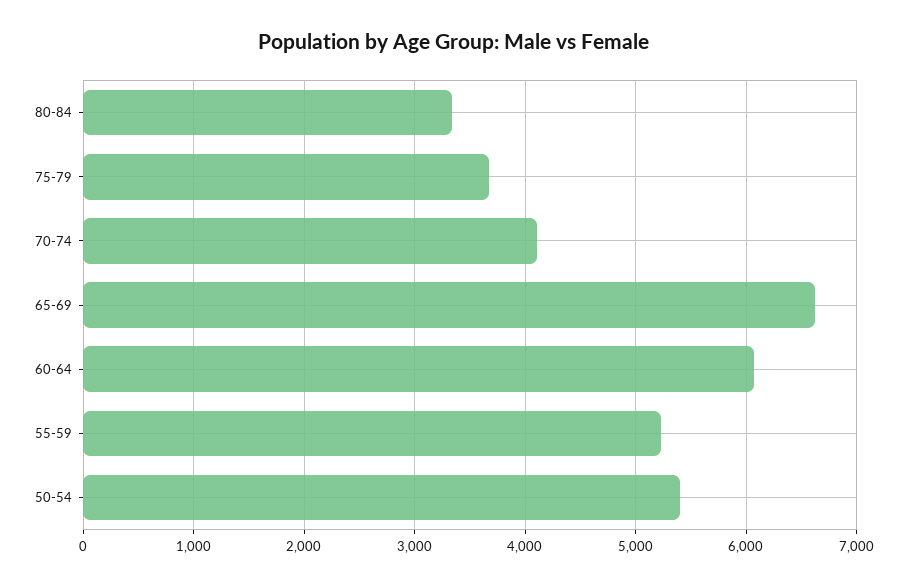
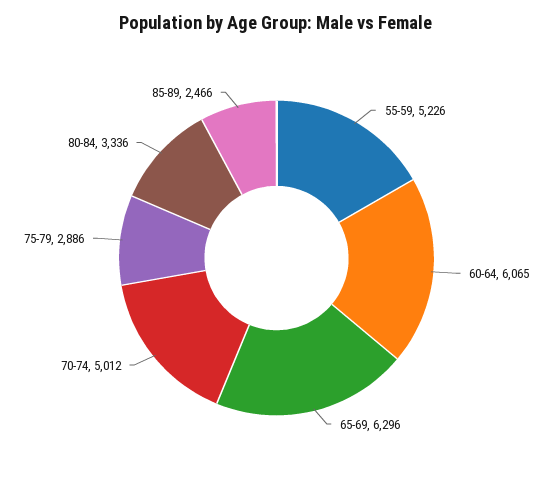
75-79: 3700 -> 2886
70-74: 4100 -> 5012
65-69: 6600 -> 6296
50-54: 5400 -> none
85-89: none -> 2466

